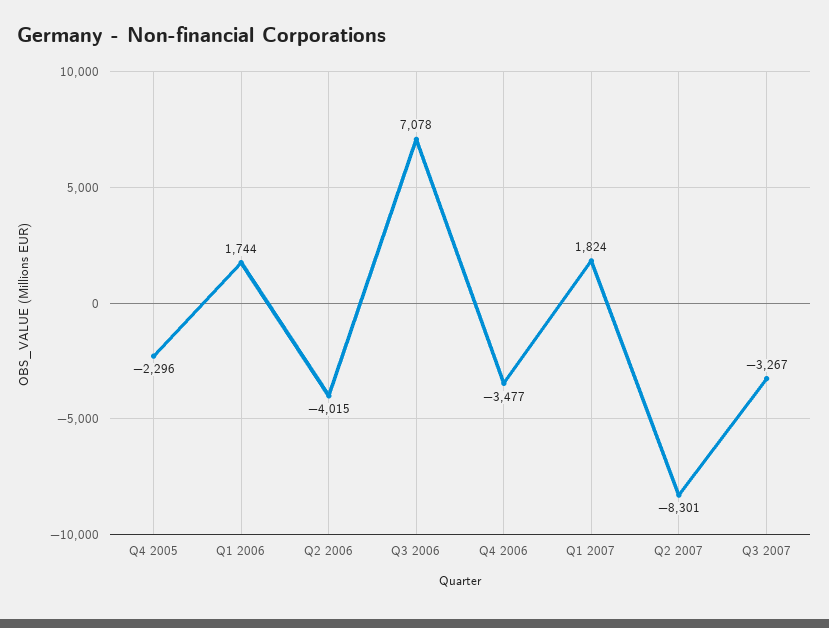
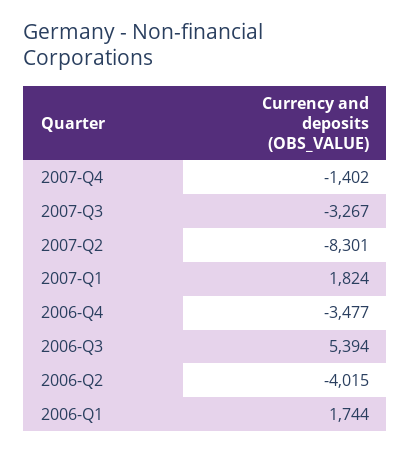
Q4 2005: -2296 -> none
Q3 2006: 7078 -> 5394
2007-Q4: none -> -1402

